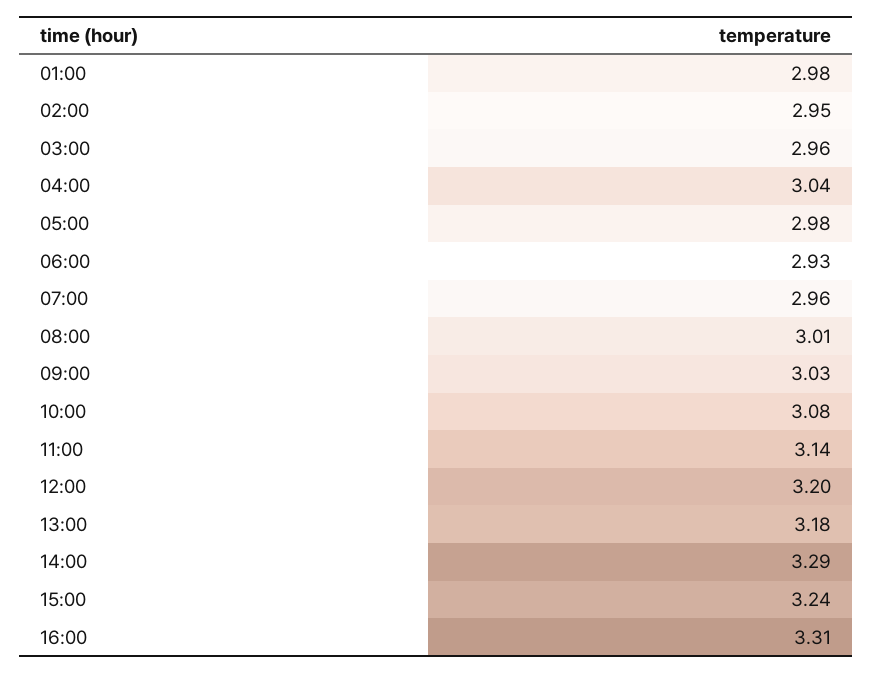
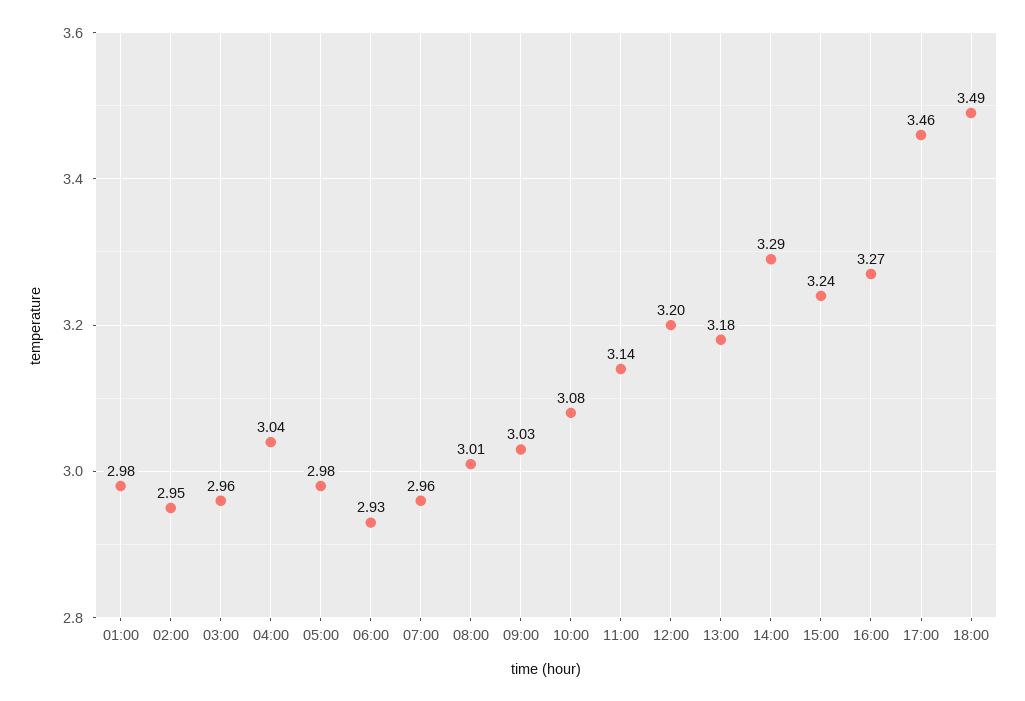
16:00: 3.31 -> 3.27
17:00: none -> 3.46
18:00: none -> 3.49

